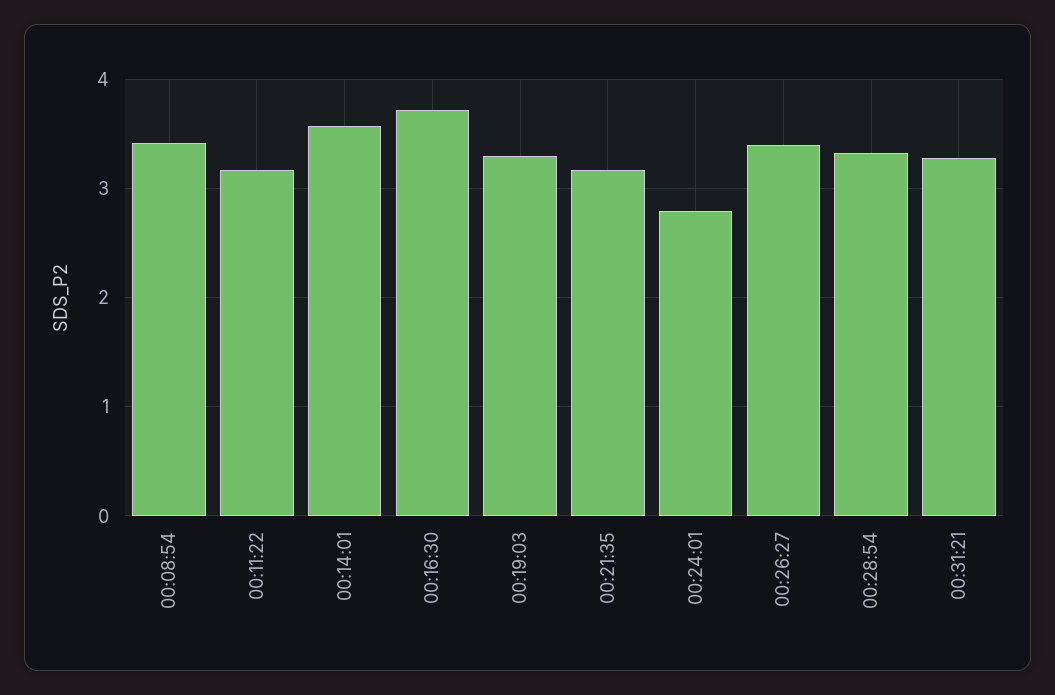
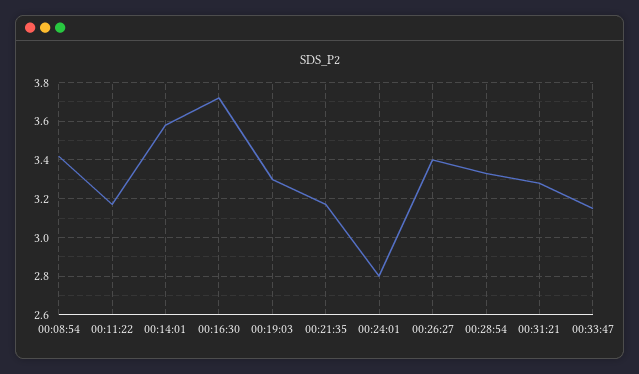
00:33:47: none -> 3.15

